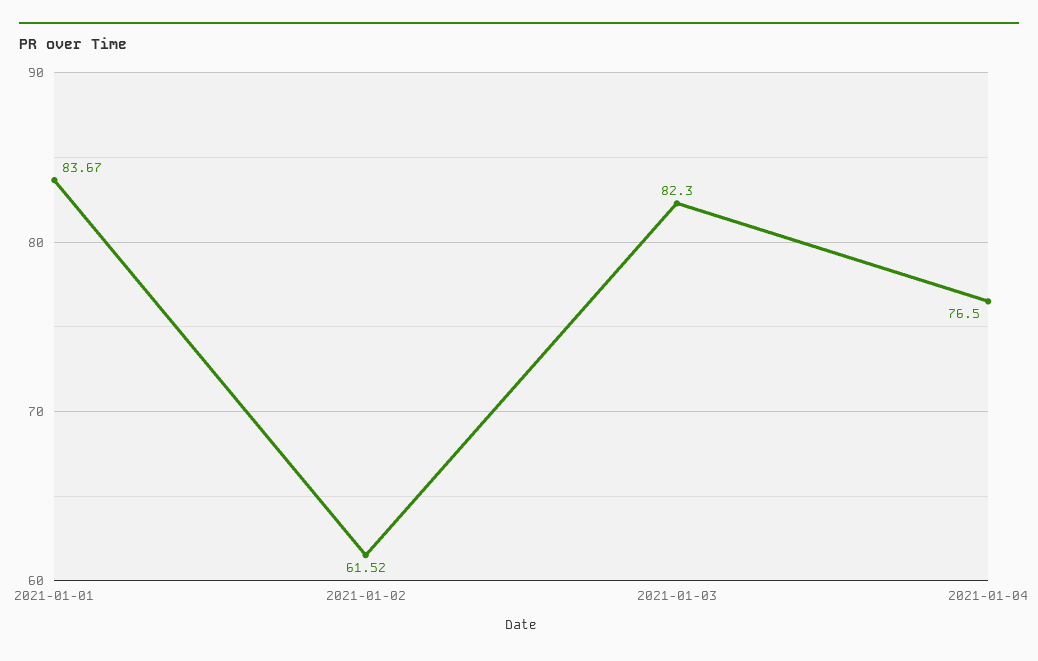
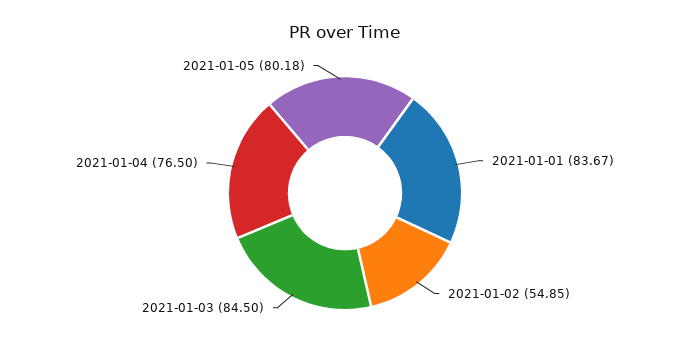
2021-01-02: 61.52 -> 54.85
2021-01-03: 82.3 -> 84.5
2021-01-05: none -> 80.18

